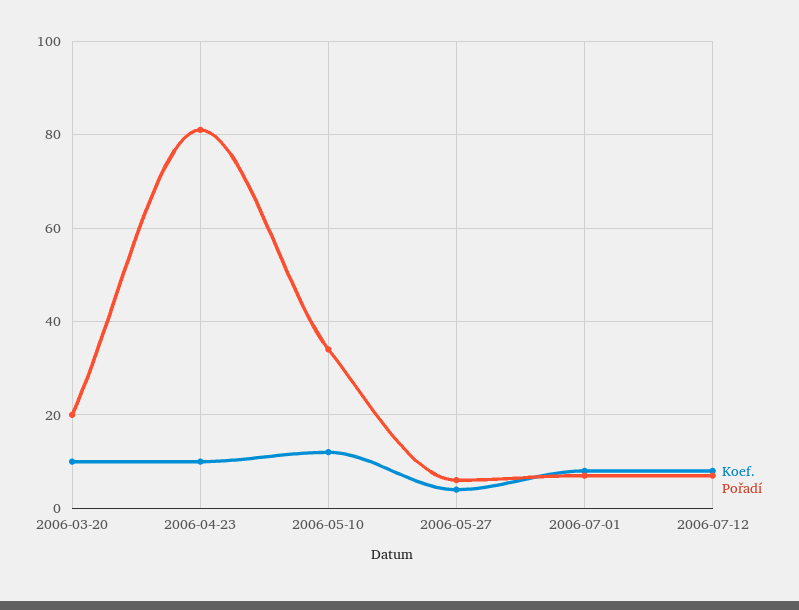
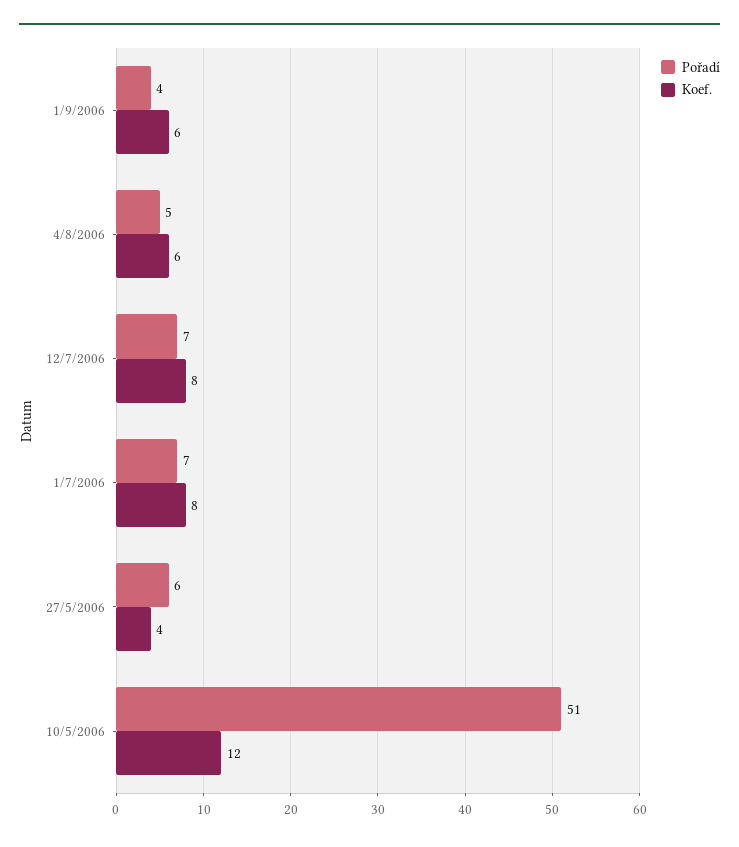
Koef., 2006-03-20: 10 -> none
Pořadí, 2006-03-20: 20 -> none
Koef., 2006-04-23: 10 -> none
Pořadí, 2006-04-23: 80 -> none
Pořadí, 2006-05-10: 35 -> 51
Pořadí, 1/9/2006: none -> 4
Koef., 1/9/2006: none -> 6
Pořadí, 4/8/2006: none -> 5
Koef., 4/8/2006: none -> 6

